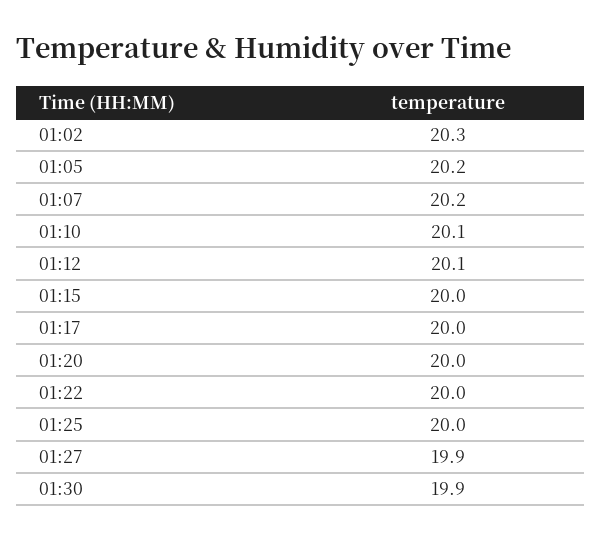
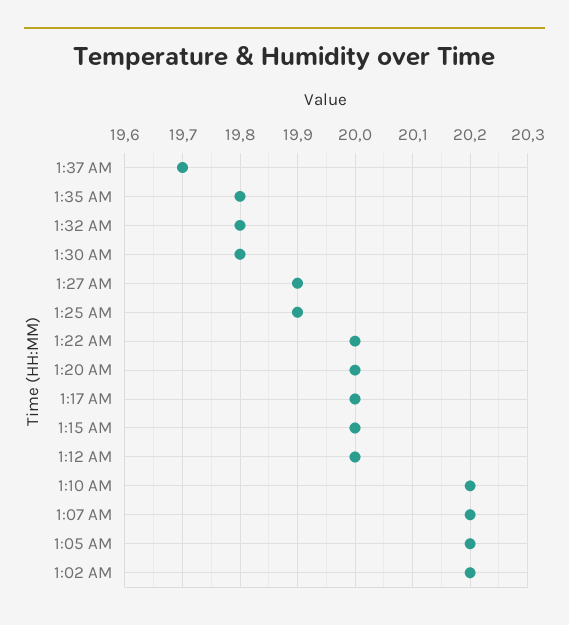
01:02: 20.3 -> 20.2
01:10: 20.1 -> 20.2
01:12: 20.1 -> 20
01:25: 20 -> 19.9
01:30: 19.9 -> 19.8
1:37 AM: none -> 19.7
1:35 AM: none -> 19.8
1:32 AM: none -> 19.8

